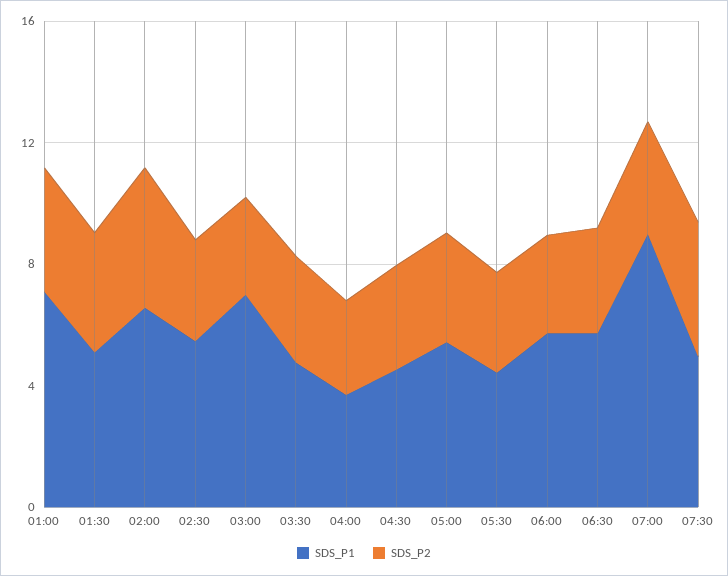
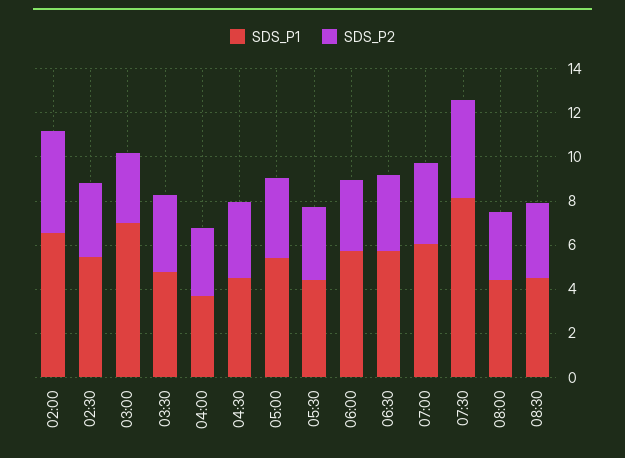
SDS_P1, 01:00: 7 -> none
SDS_P2, 01:00: 4 -> none
SDS_P1, 01:30: 5 -> none
SDS_P2, 01:30: 4 -> none
SDS_P1, 07:00: 9 -> 6
SDS_P1, 07:30: 5 -> 8
SDS_P1, 08:00: none -> 4.5
SDS_P2, 08:00: none -> 3
SDS_P1, 08:30: none -> 4.5
SDS_P2, 08:30: none -> 3.5

